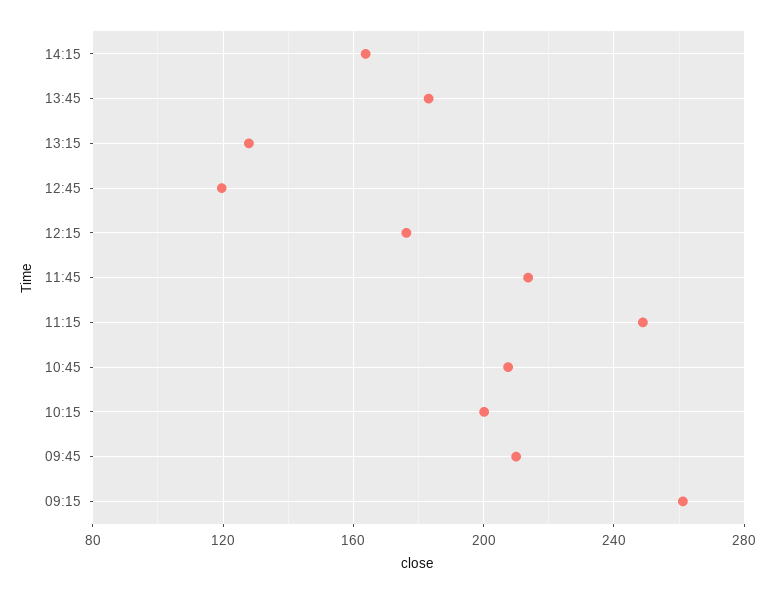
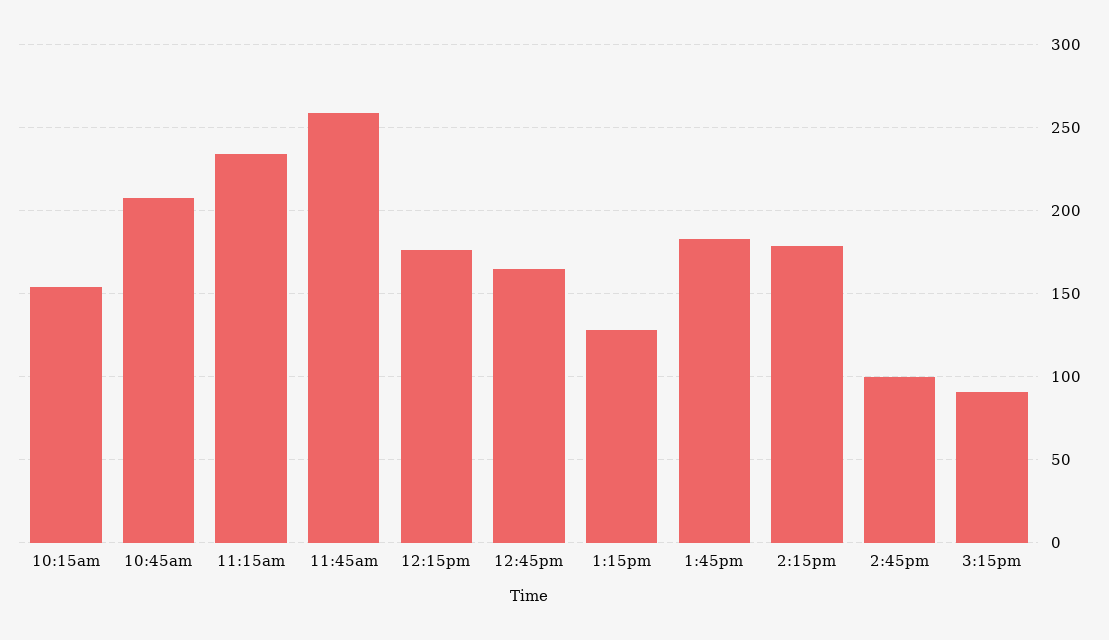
14:15: 165 -> 180
12:45: 120 -> 165
11:45: 215 -> 260
11:15: 250 -> 235
10:15: 200 -> 155
09:45: 210 -> none
09:15: 260 -> none
2:45pm: none -> 100
3:15pm: none -> 90

